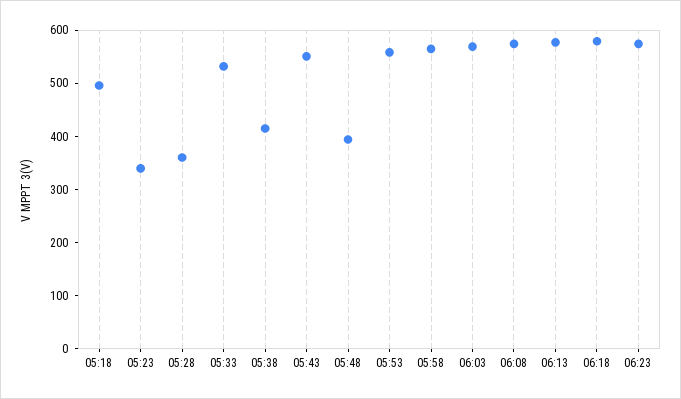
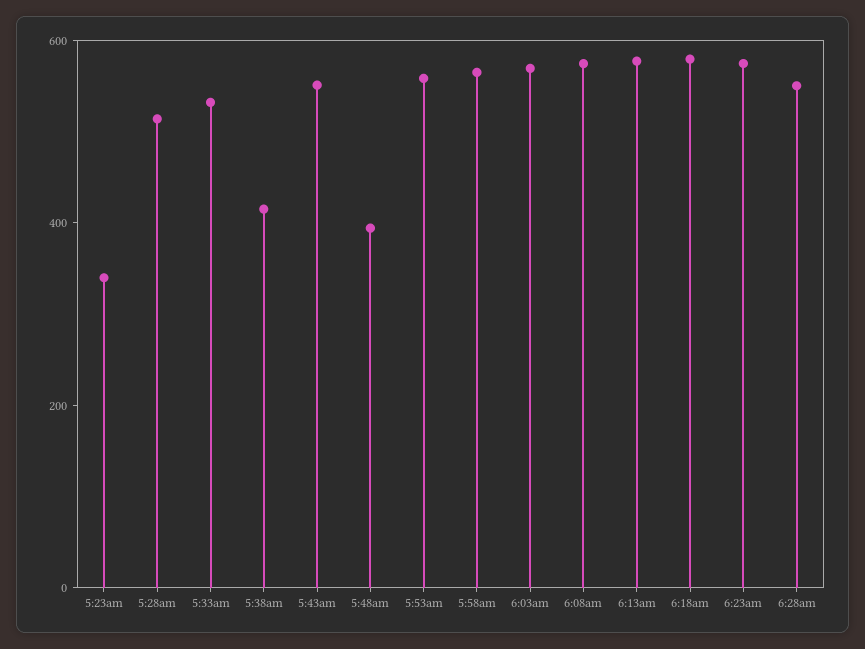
05:18: 500 -> none
05:28: 360 -> 500
6:28am: none -> 550

